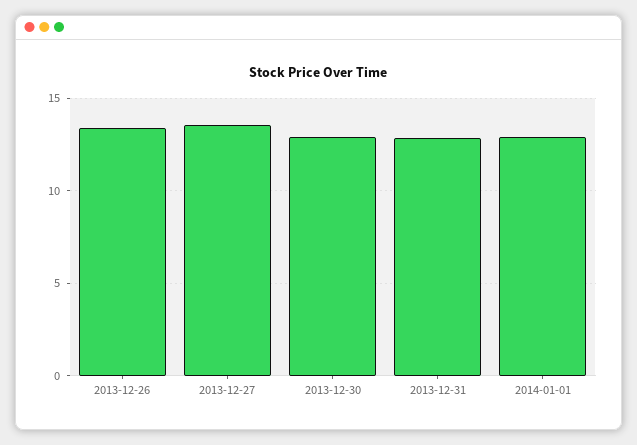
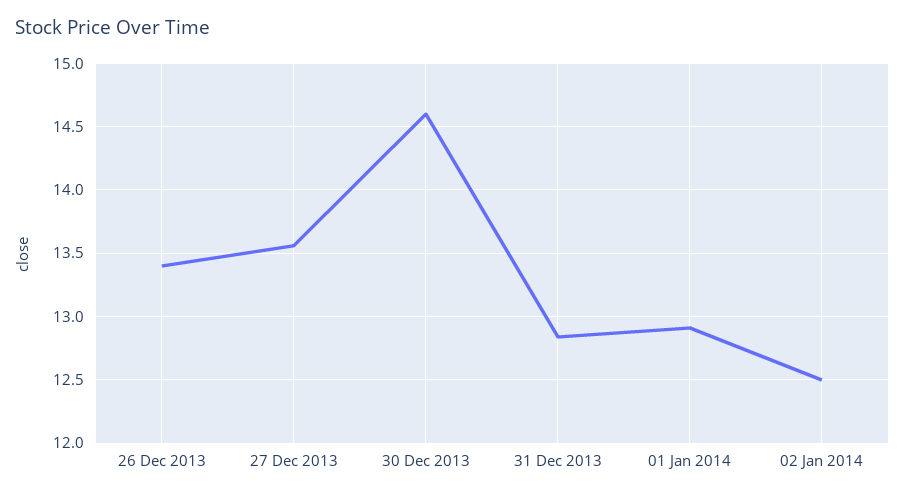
2013-12-30: 13 -> 14.6
02 Jan 2014: none -> 12.5

